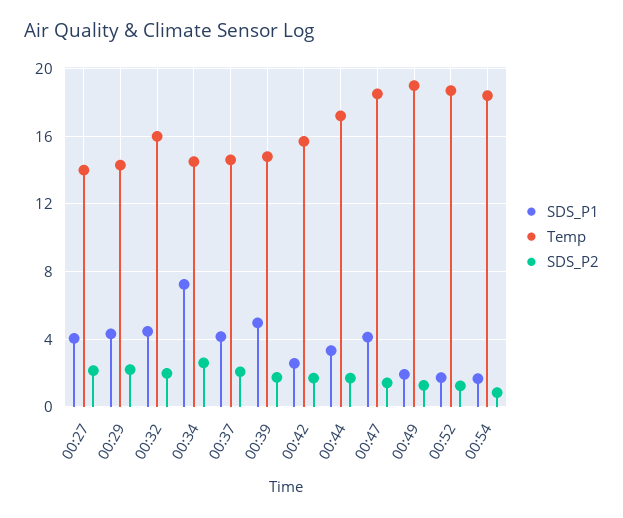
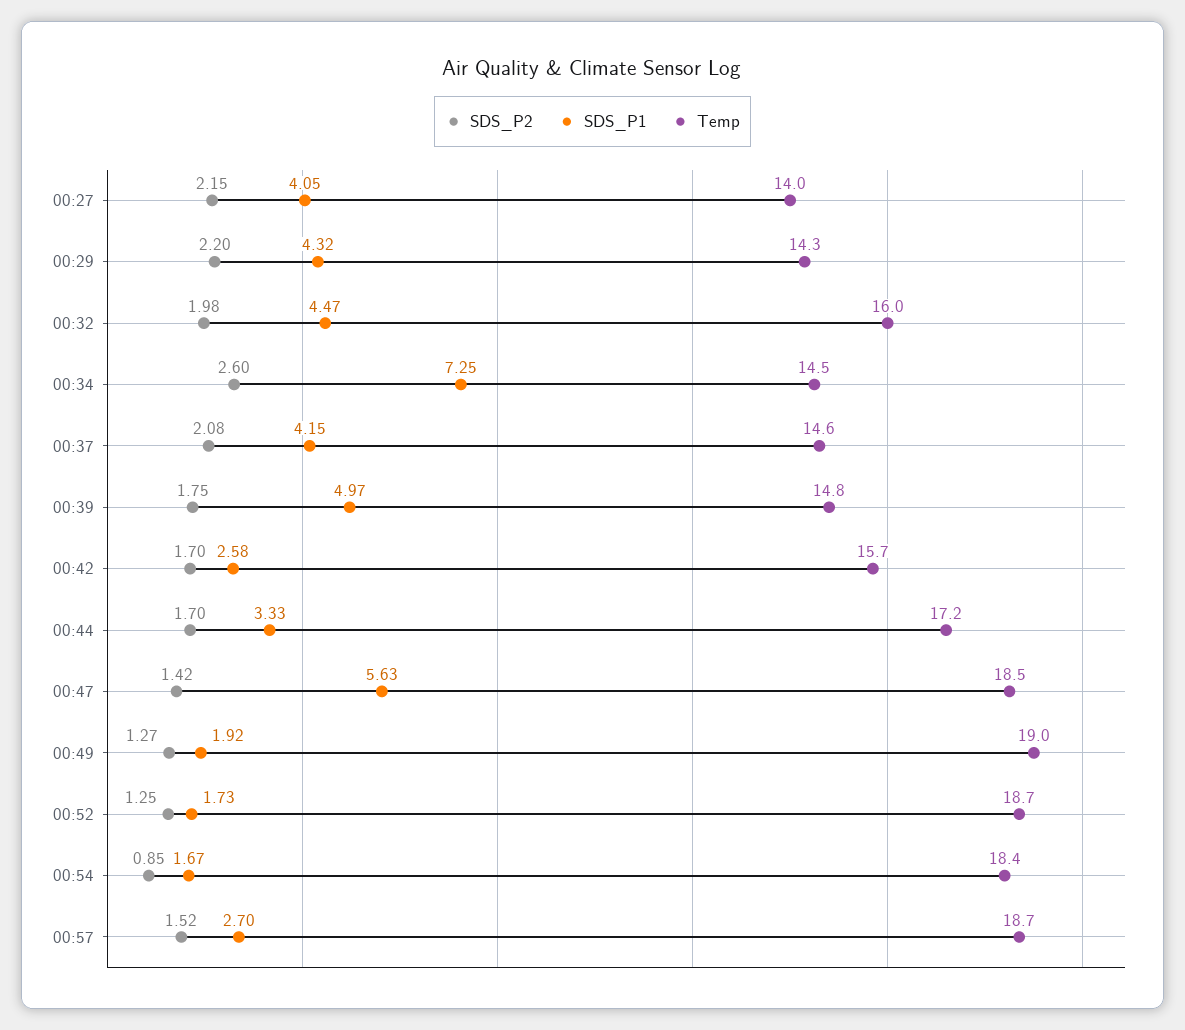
SDS_P1, 00:47: 4 -> 5.63
SDS_P2, 00:57: none -> 1.52
SDS_P1, 00:57: none -> 2.7
Temp, 00:57: none -> 18.7

